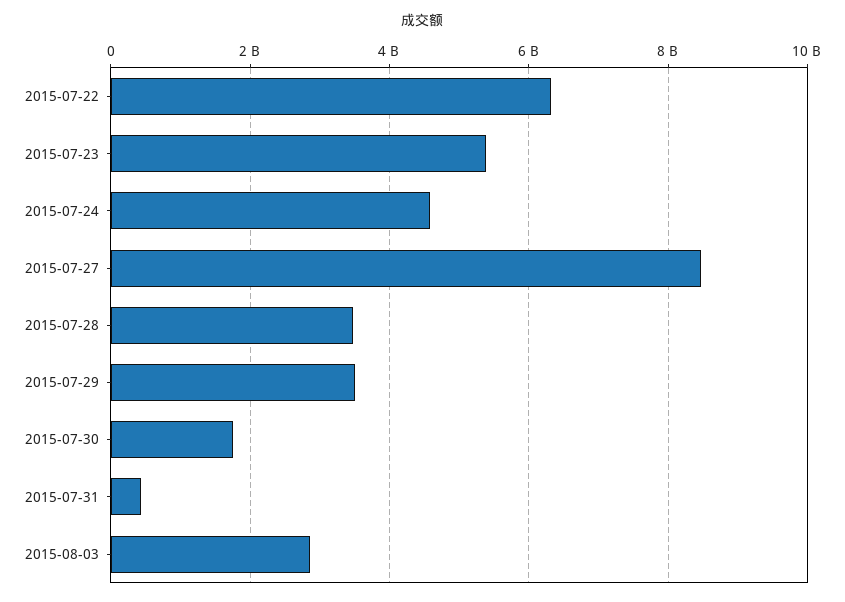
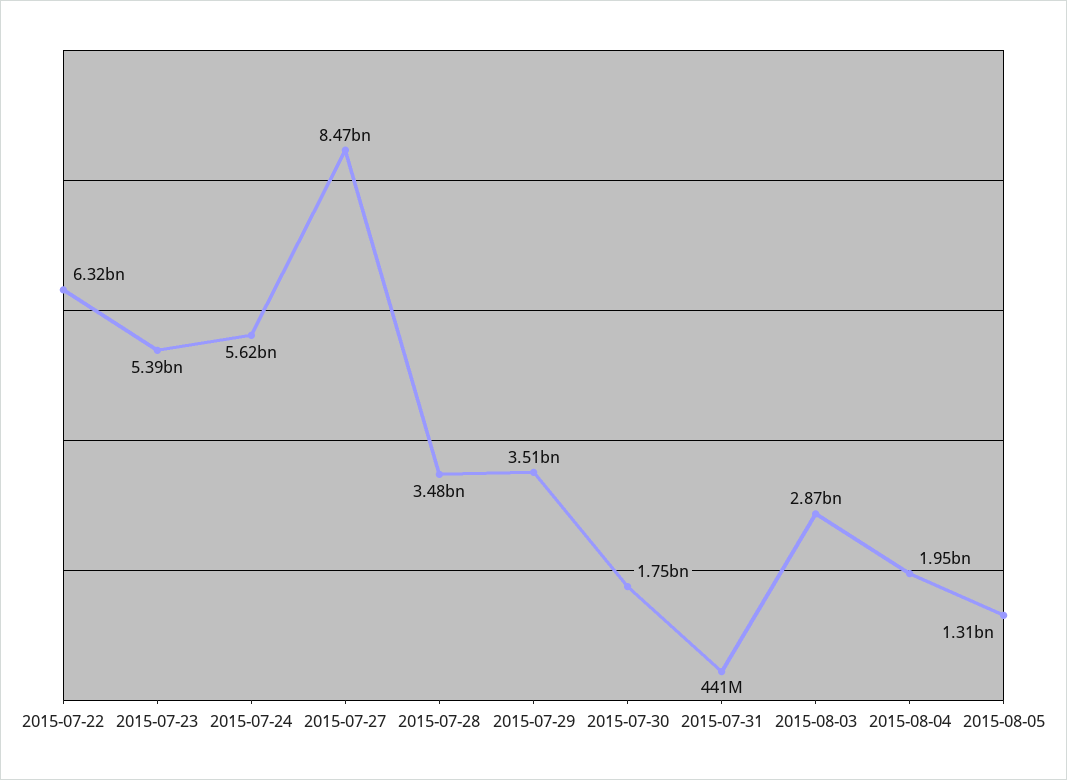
2015-07-24: 4600000000 -> 5620000000
2015-08-04: none -> 1950000000
2015-08-05: none -> 1310000000

